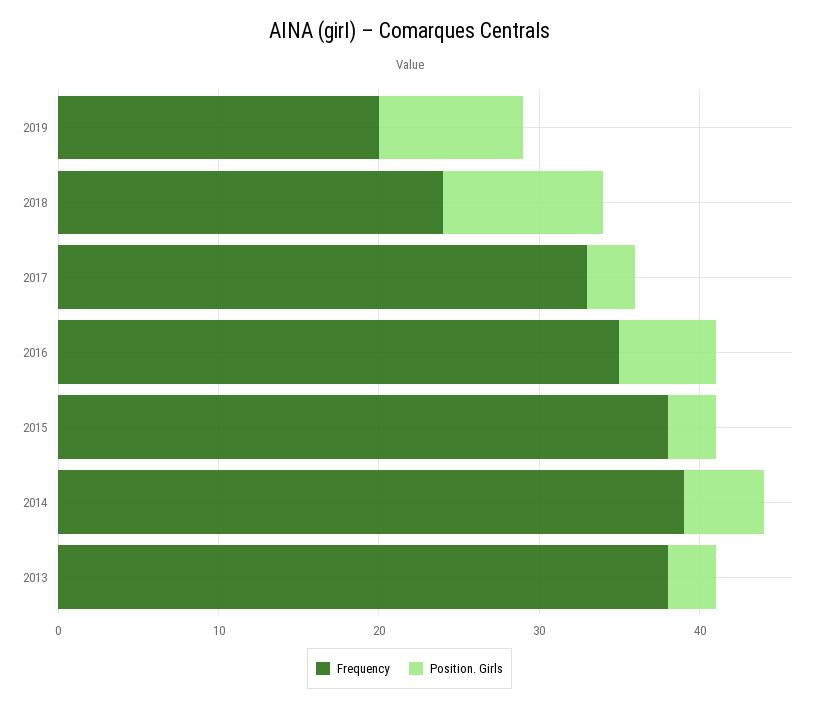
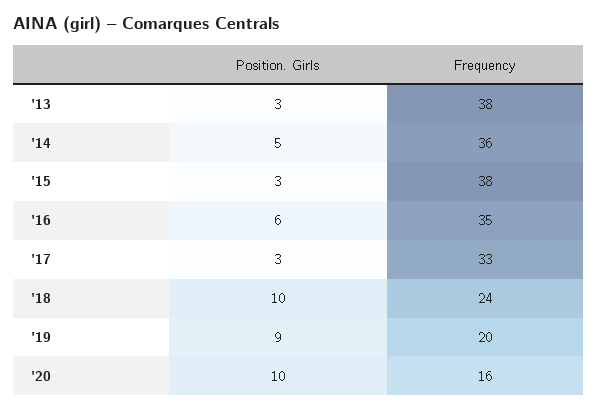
Frequency, 2014: 39 -> 36
Position. Girls, '20: none -> 10
Frequency, '20: none -> 16

